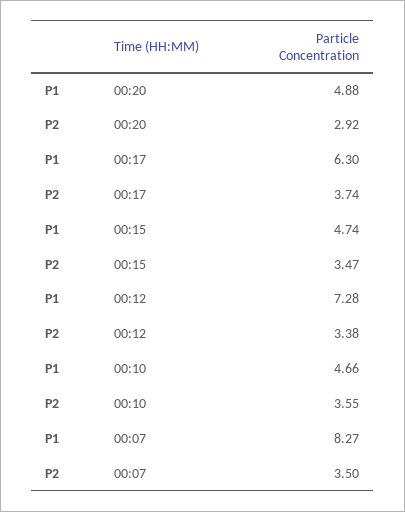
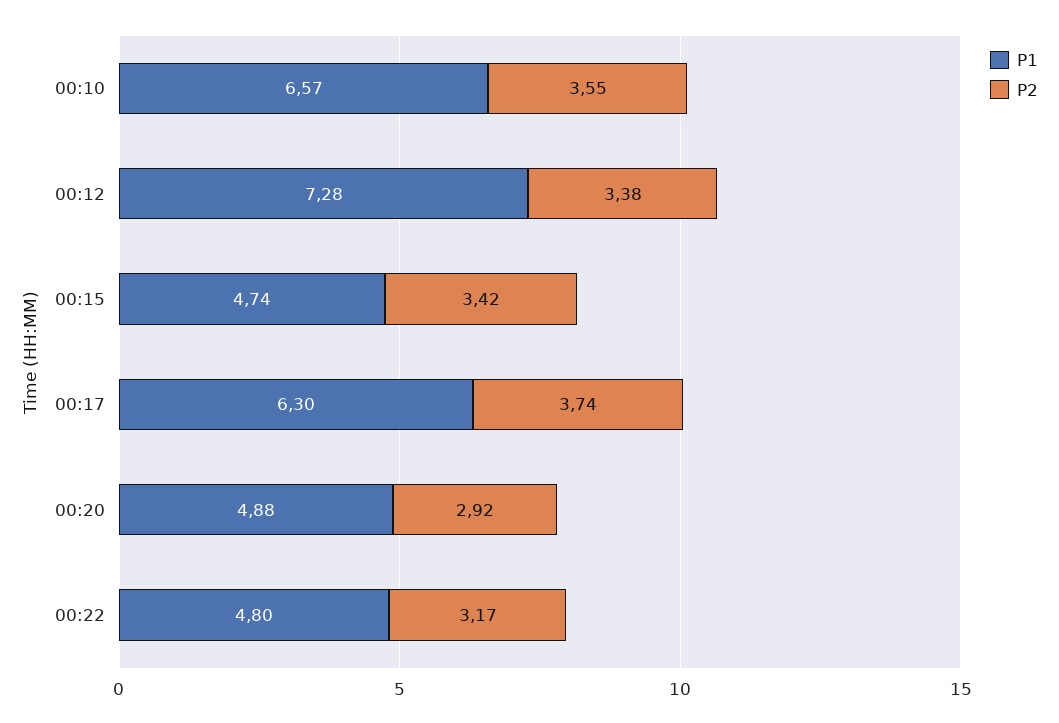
P2, 00:15: 3.47 -> 3.42
P1, 00:10: 4.66 -> 6.57
P1, 00:07: 8.27 -> none
P2, 00:07: 3.5 -> none
P1, 00:22: none -> 4.8
P2, 00:22: none -> 3.17

